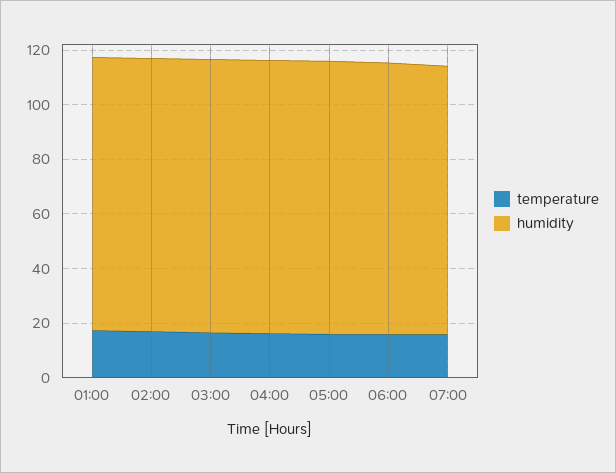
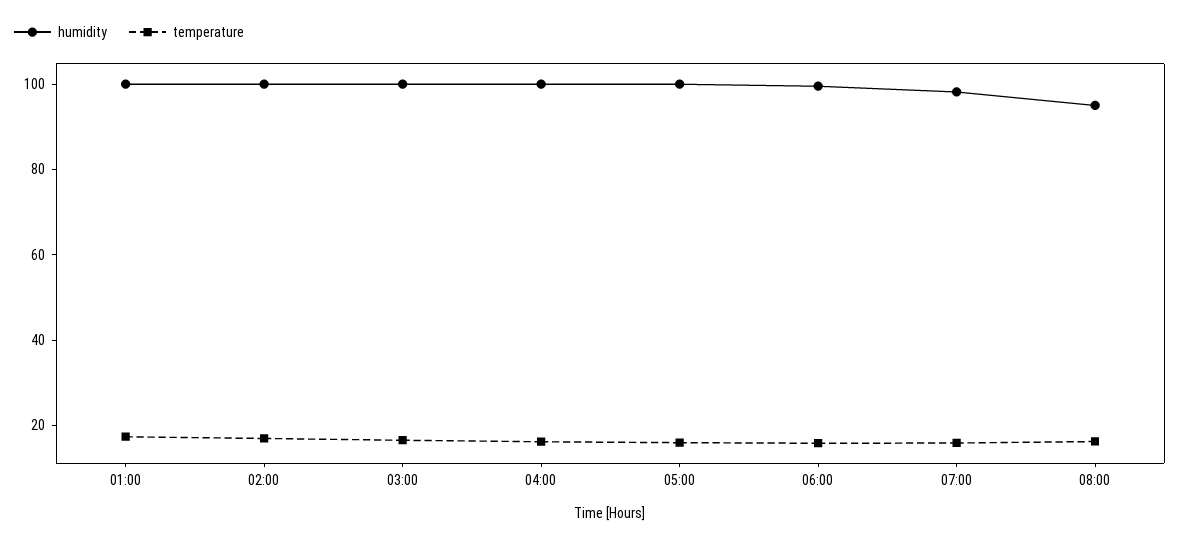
humidity, 08:00: none -> 95
temperature, 08:00: none -> 15

